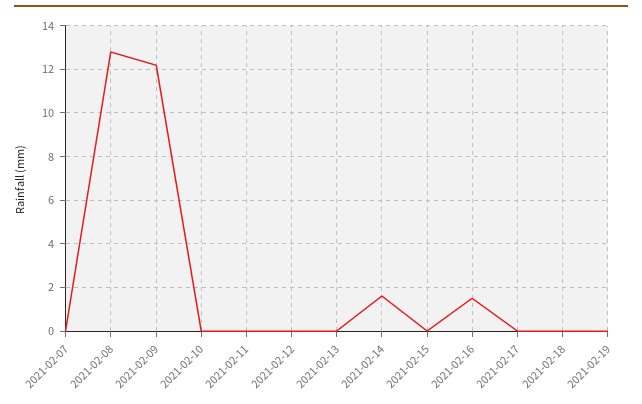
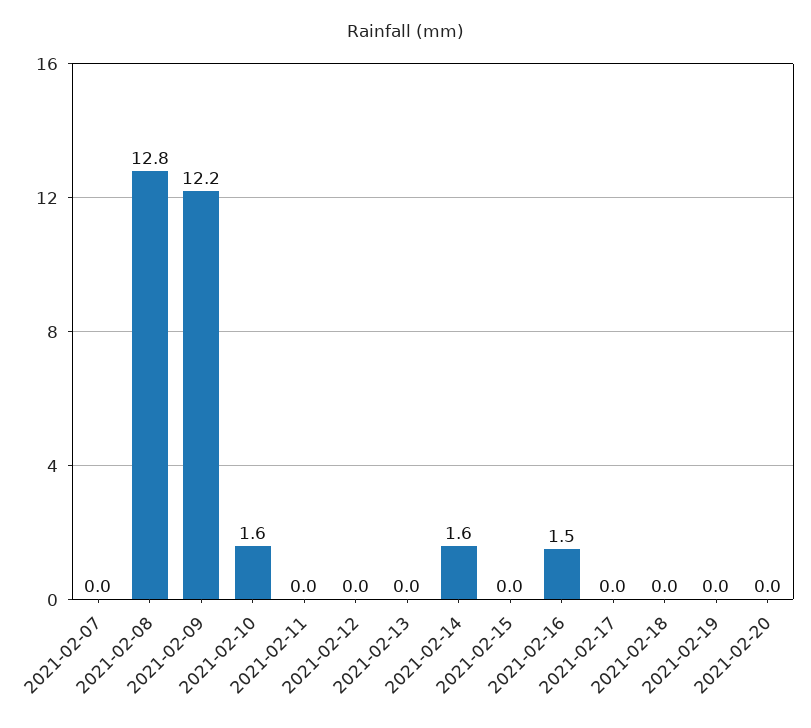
2021-02-10: 0 -> 1.6
2021-02-20: none -> 0

